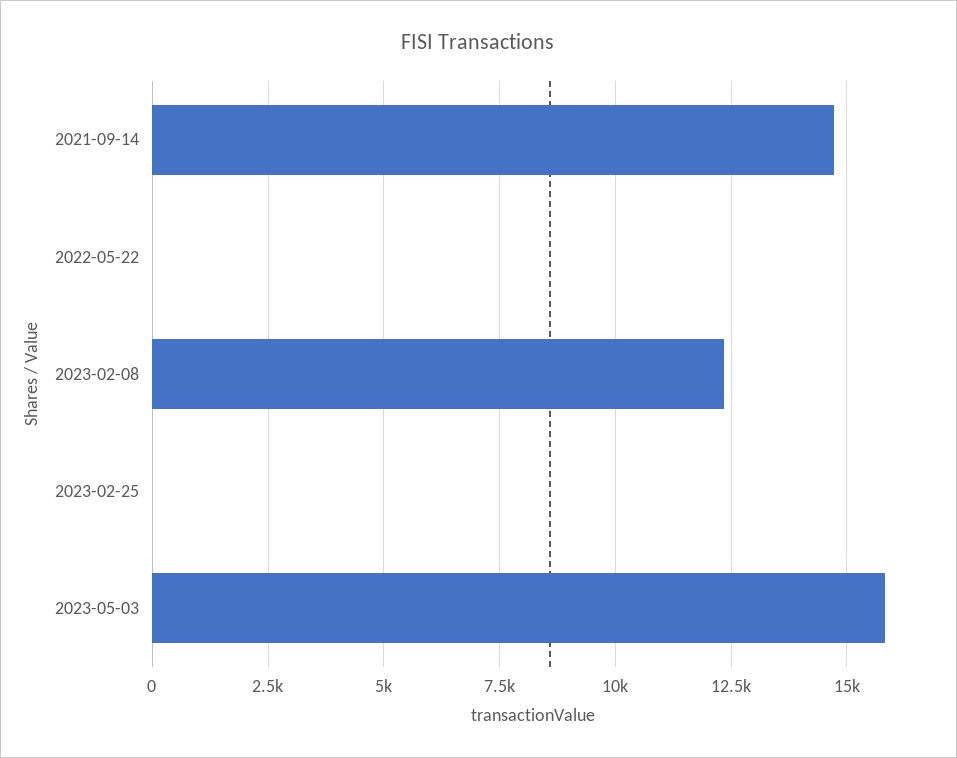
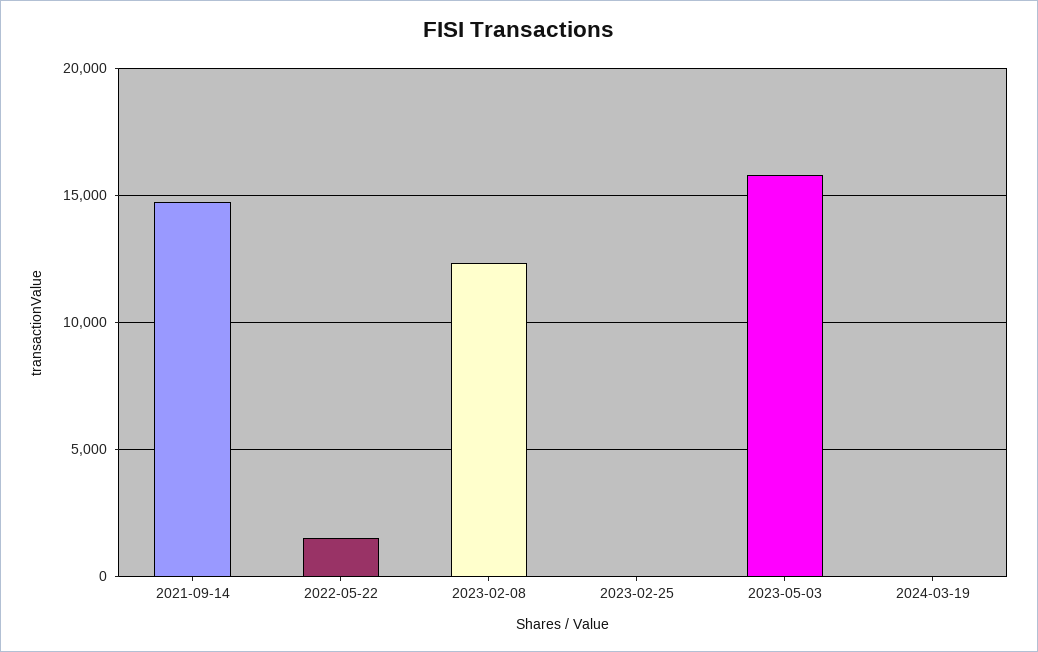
2022-05-22: 0 -> 1500
2024-03-19: none -> 0

